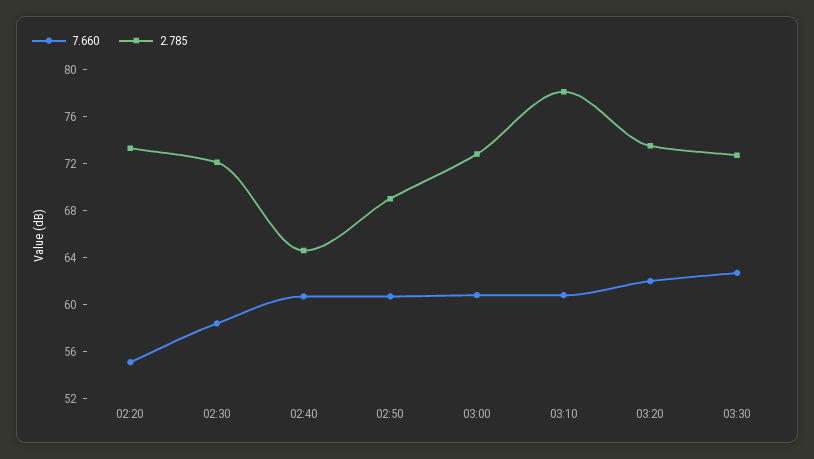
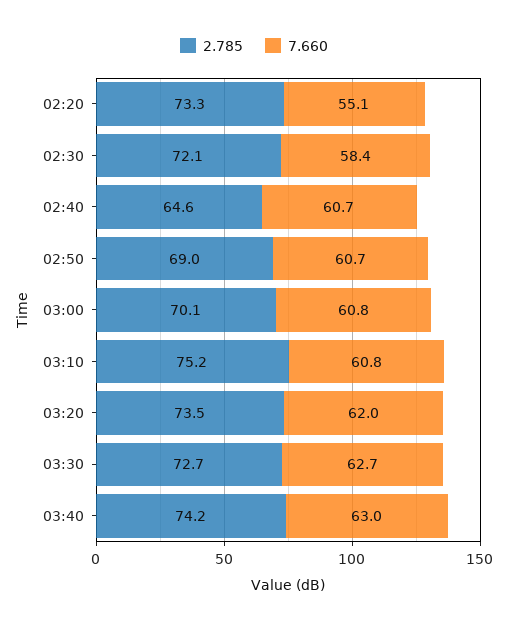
2.785, 03:00: 73 -> 70.1
2.785, 03:10: 78 -> 75.2
2.785, 03:40: none -> 74.2
7.660, 03:40: none -> 63

